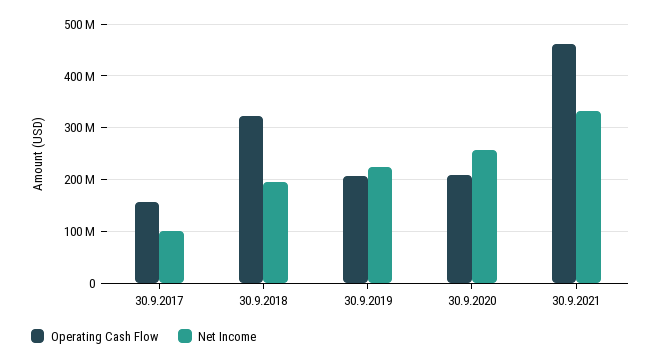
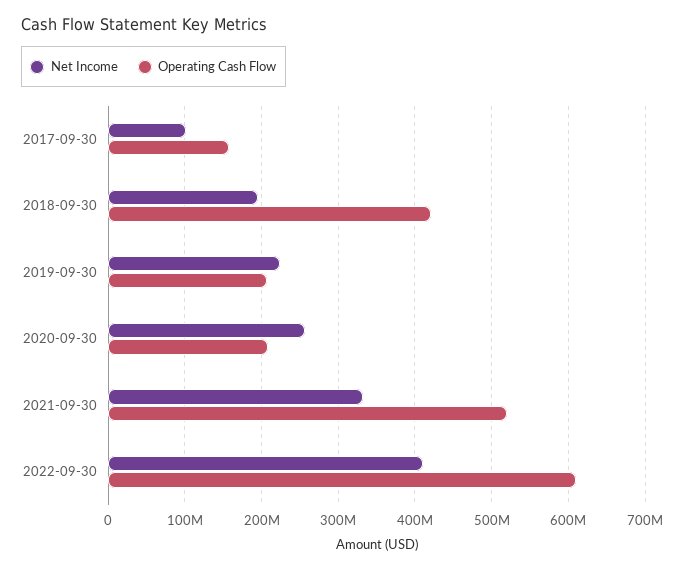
Operating Cash Flow, 30.9.2018: 320000000 -> 420000000
Operating Cash Flow, 30.9.2021: 460000000 -> 520000000
Net Income, 2022-09-30: none -> 410000000
Operating Cash Flow, 2022-09-30: none -> 610000000

